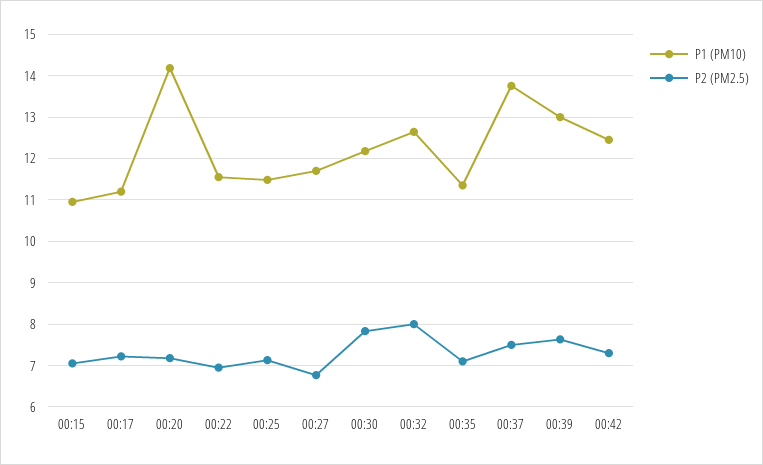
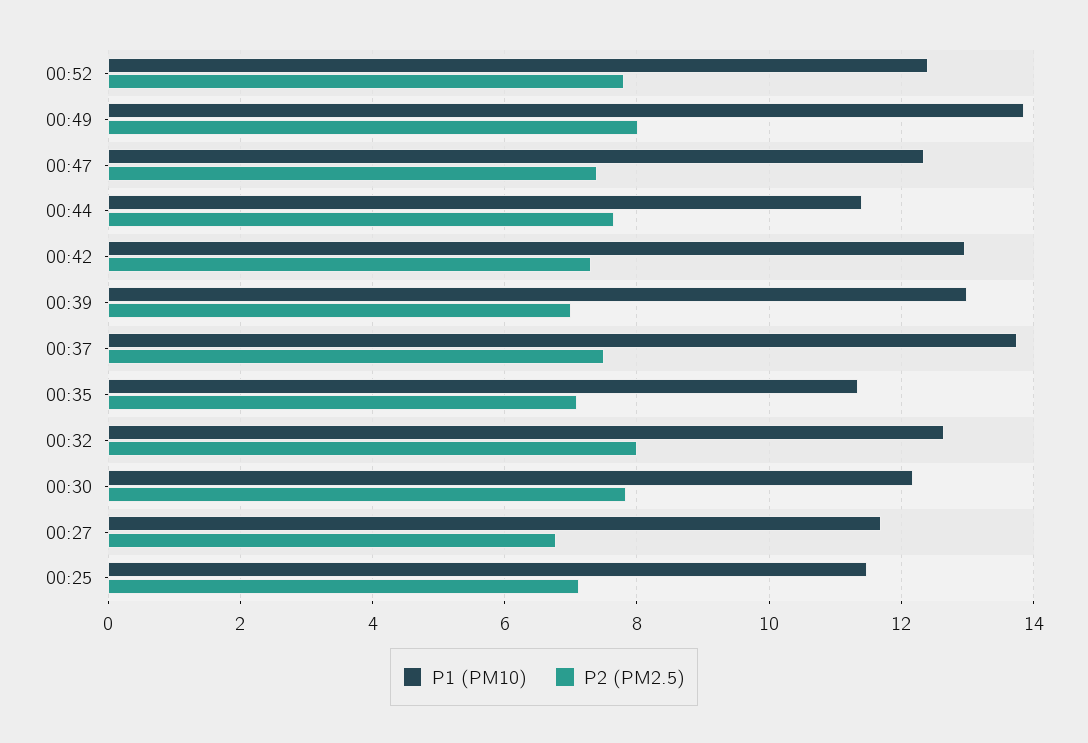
P1 (PM10), 00:15: 11 -> none
P2 (PM2.5), 00:15: 7 -> none
P1 (PM10), 00:17: 11.2 -> none
P2 (PM2.5), 00:17: 7.2 -> none
P1 (PM10), 00:20: 14.2 -> none
P2 (PM2.5), 00:20: 7.2 -> none
P1 (PM10), 00:22: 11.6 -> none
P2 (PM2.5), 00:22: 7 -> none
P2 (PM2.5), 00:39: 7.6 -> 7
P1 (PM10), 00:42: 12.4 -> 13
P1 (PM10), 00:52: none -> 12.4
P2 (PM2.5), 00:52: none -> 7.8
P1 (PM10), 00:49: none -> 13.8
P2 (PM2.5), 00:49: none -> 8
P1 (PM10), 00:47: none -> 12.4
P2 (PM2.5), 00:47: none -> 7.4
P1 (PM10), 00:44: none -> 11.4
P2 (PM2.5), 00:44: none -> 7.6

